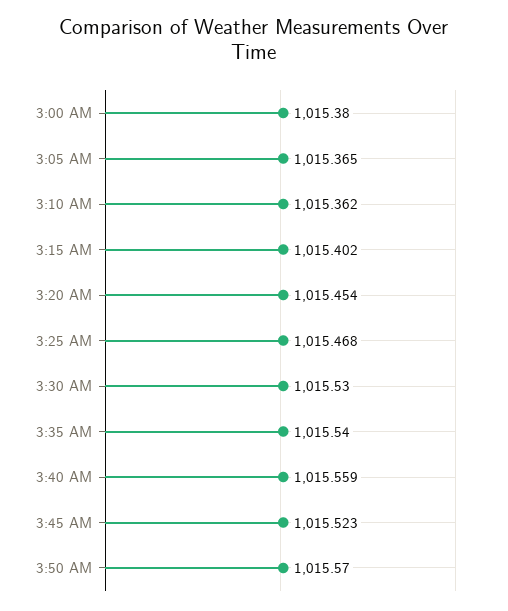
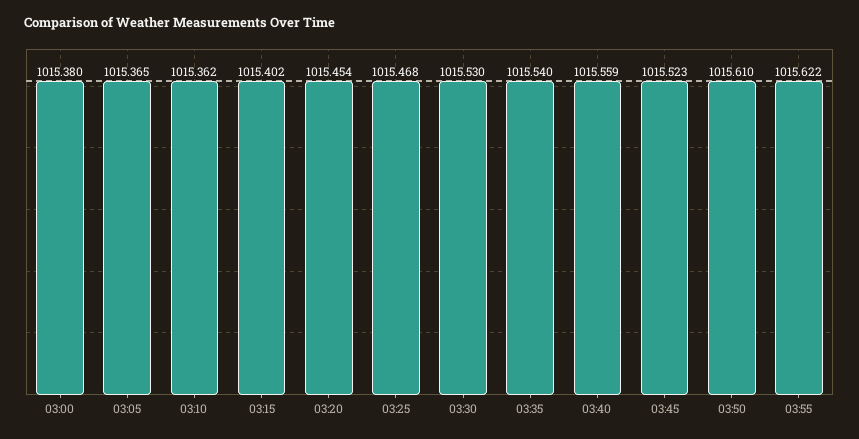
3:50 AM: 1015.57 -> 1015.61
03:55: none -> 1015.622

